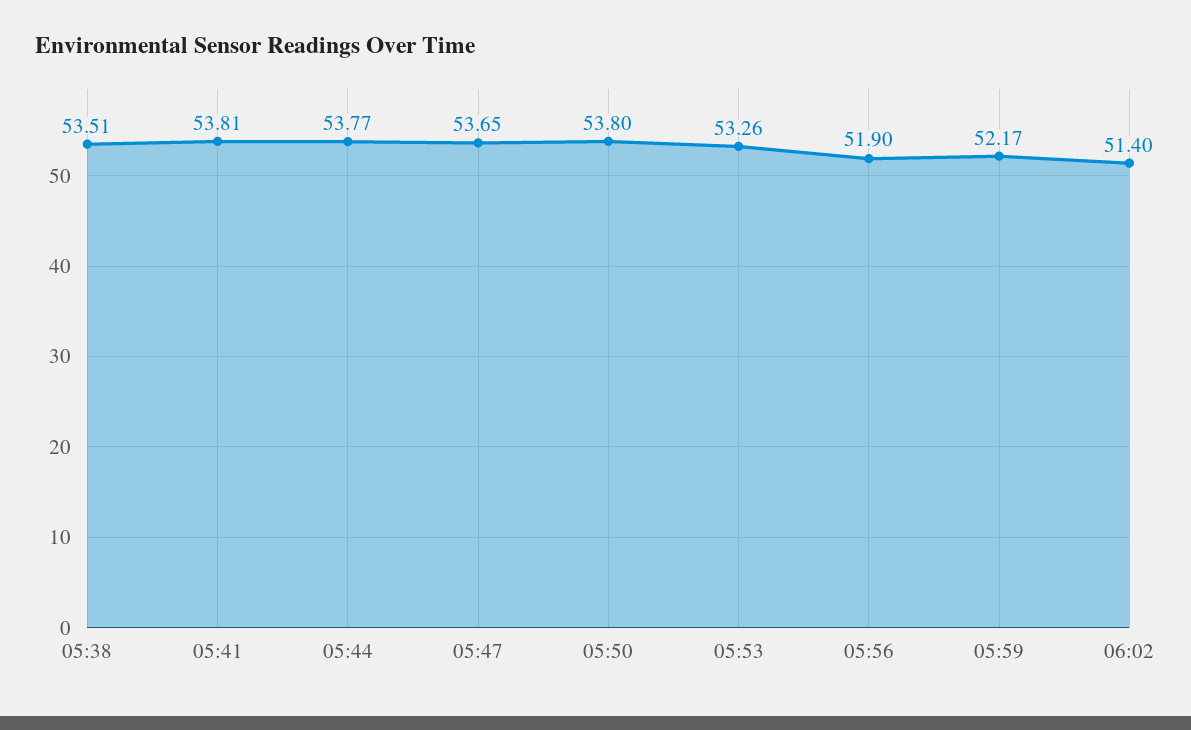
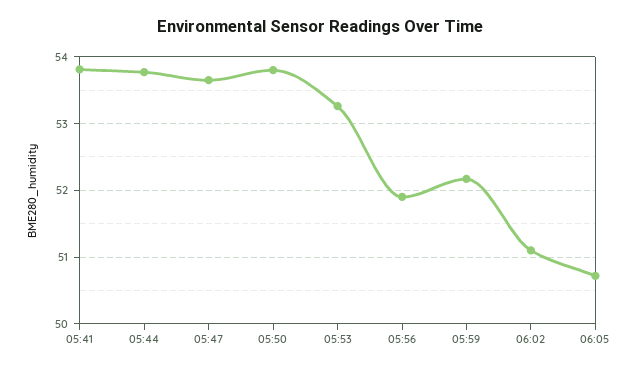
05:38: 53.51 -> none
06:02: 51.4 -> 51.1
06:05: none -> 50.7

